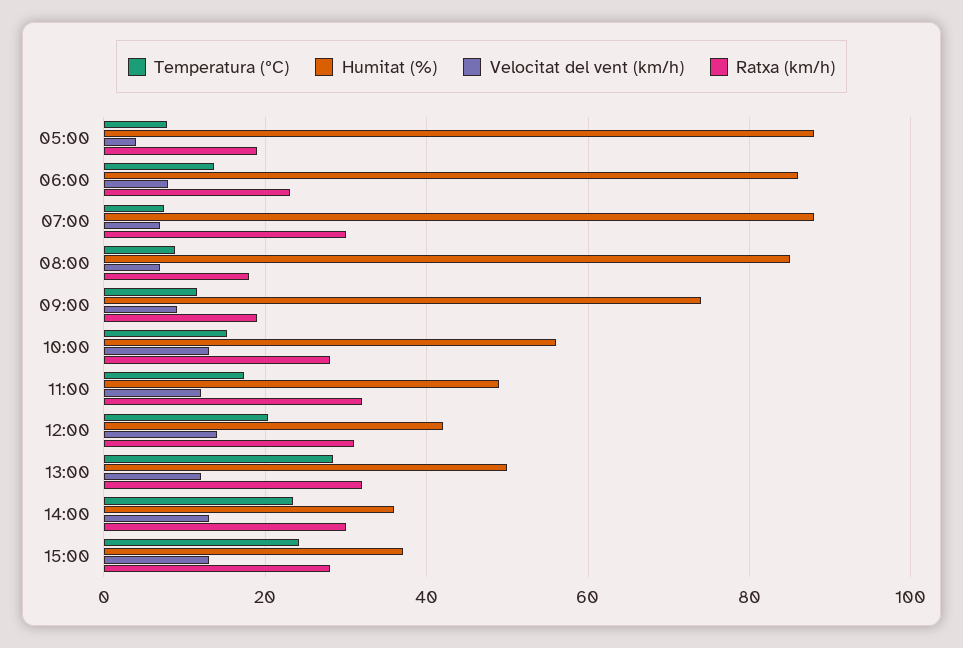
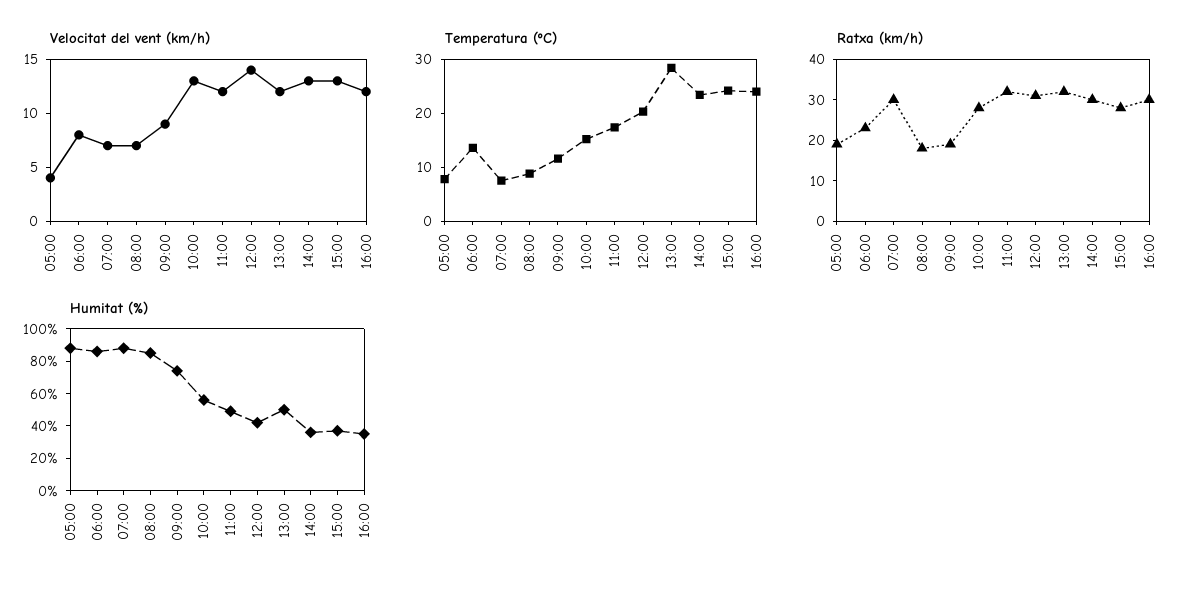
Velocitat del vent (km/h), 16:00: none -> 12
Temperatura (ºC), 16:00: none -> 24
Ratxa (km/h), 16:00: none -> 30
Humitat (%), 16:00: none -> 35

